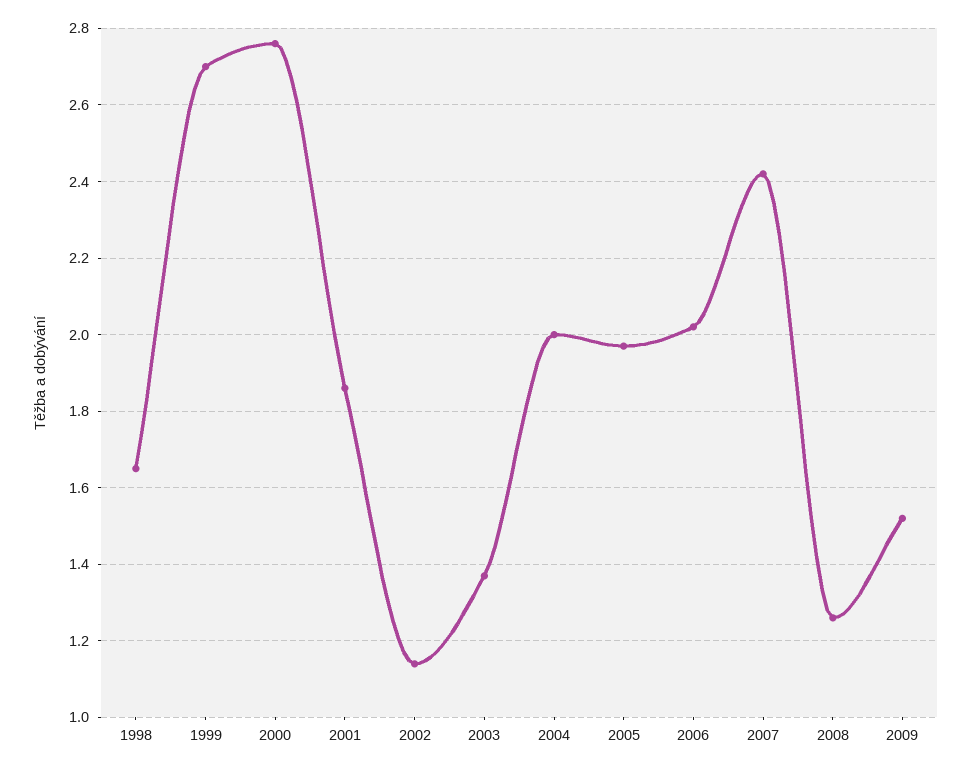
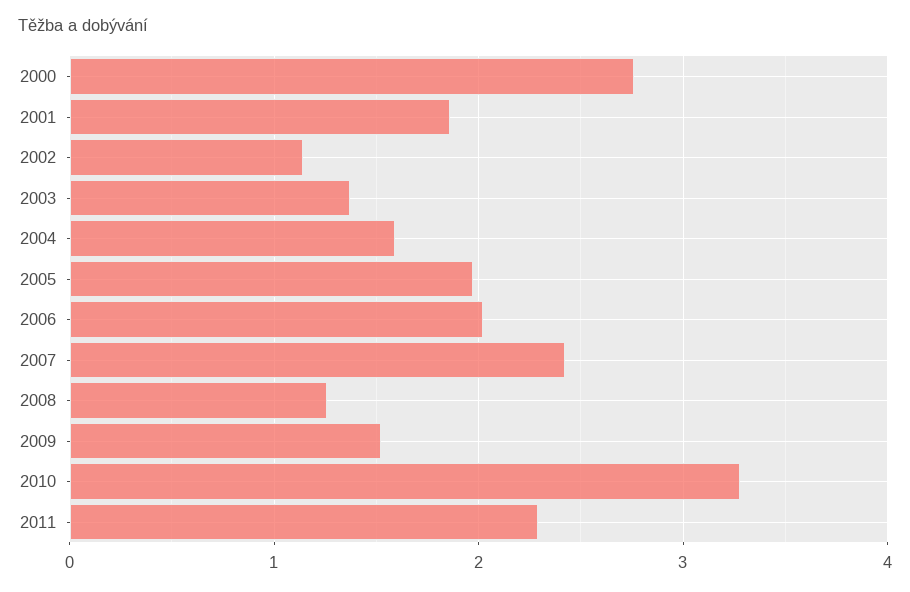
1998: 1.65 -> none
1999: 2.7 -> none
2004: 2 -> 1.6
2010: none -> 3.3
2011: none -> 2.3

